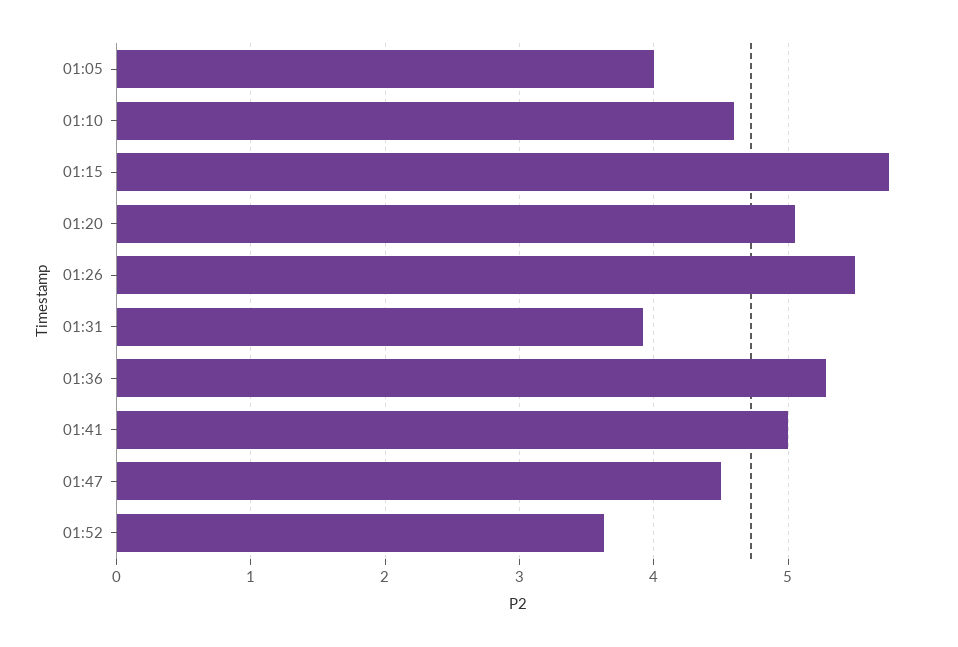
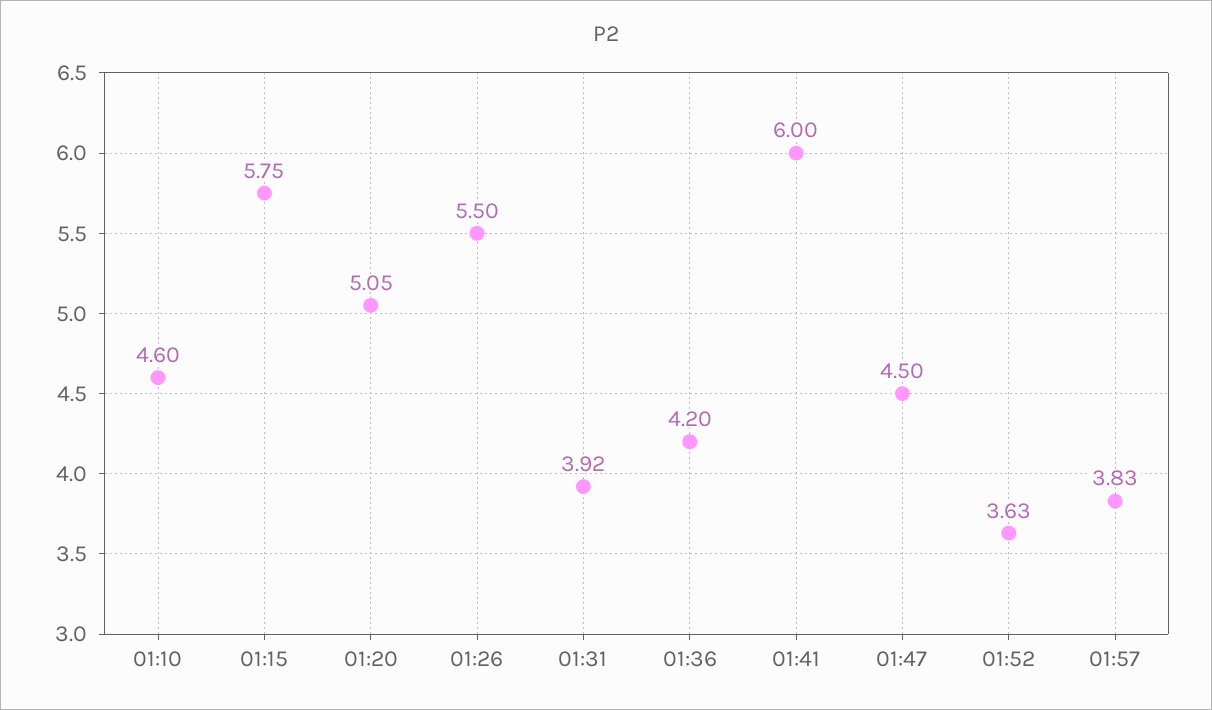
01:05: 4 -> none
01:36: 5.3 -> 4.2
01:41: 5 -> 6
01:57: none -> 3.83

